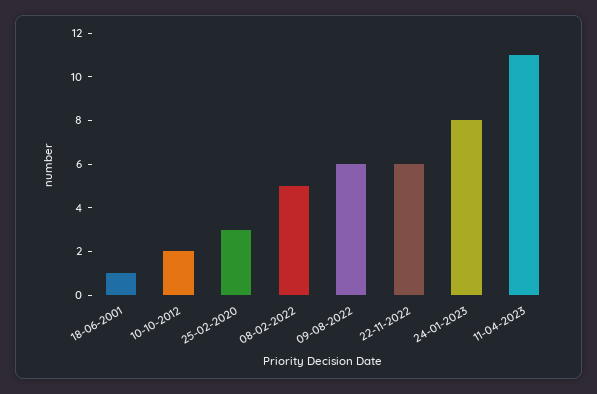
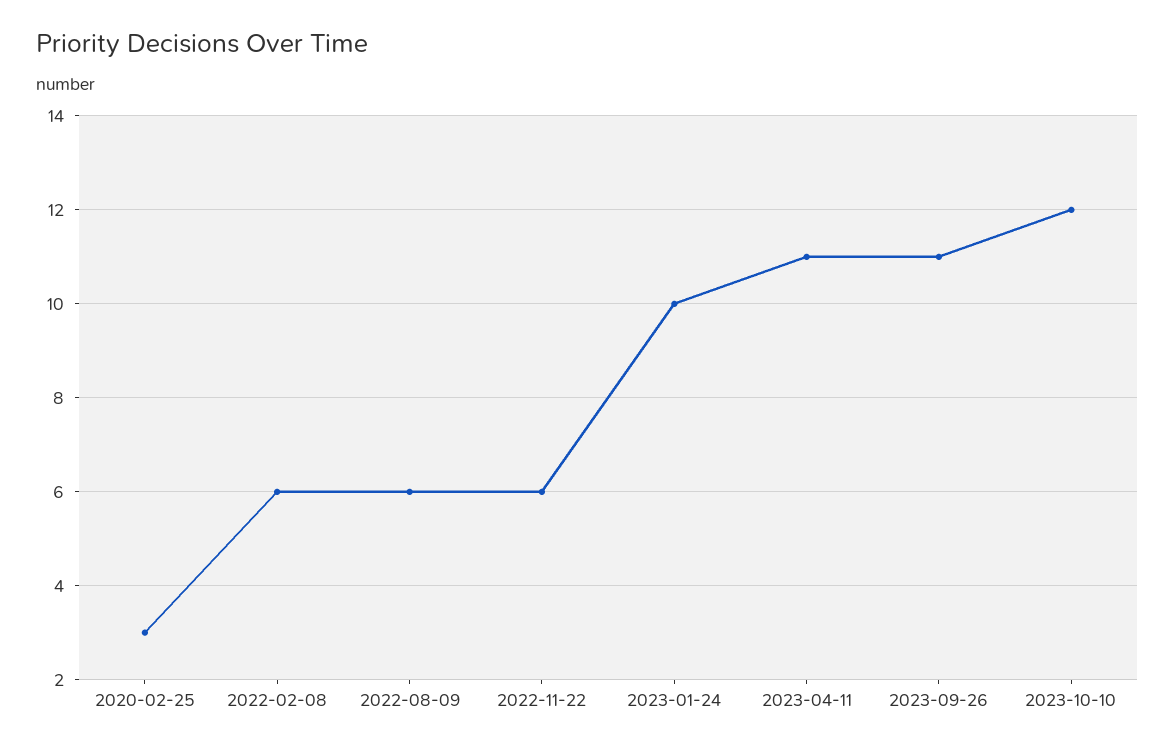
18-06-2001: 1 -> none
10-10-2012: 2 -> none
08-02-2022: 5 -> 6
24-01-2023: 8 -> 10
2023-09-26: none -> 11
2023-10-10: none -> 12

